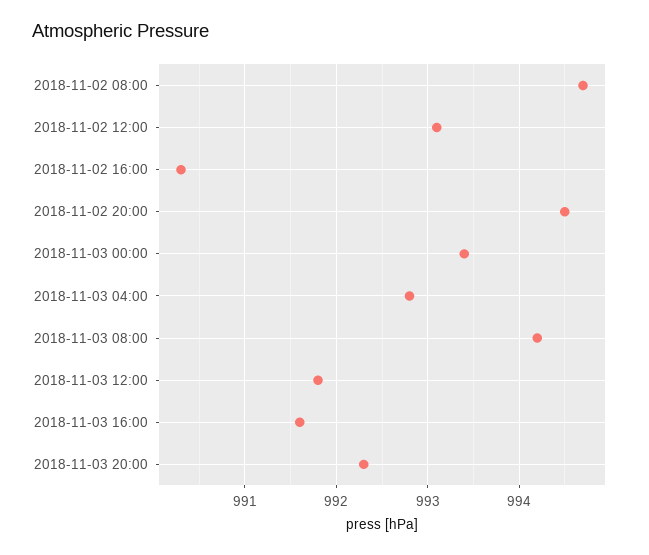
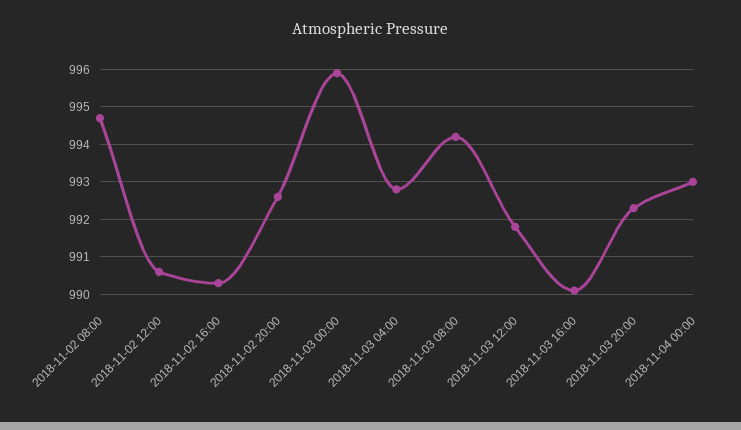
2018-11-02 12:00: 993.1 -> 990.5
2018-11-02 20:00: 994.5 -> 992.5
2018-11-03 00:00: 993.4 -> 996
2018-11-03 16:00: 991.6 -> 990
2018-11-04 00:00: none -> 993

